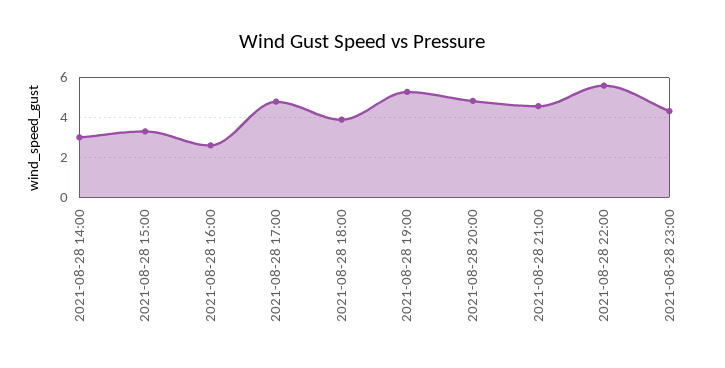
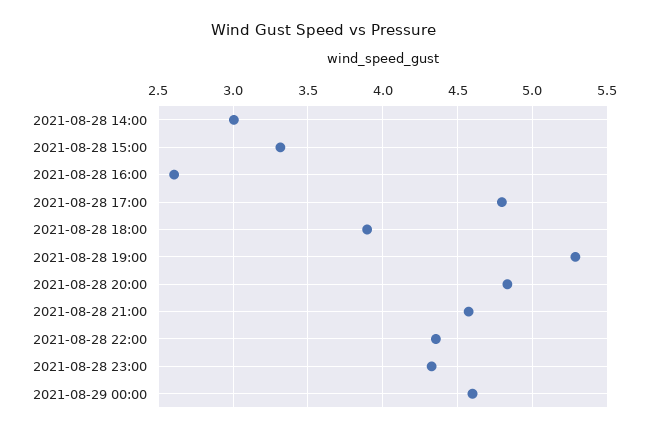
2021-08-28 22:00: 5.5 -> 4.35
2021-08-29 00:00: none -> 4.6

